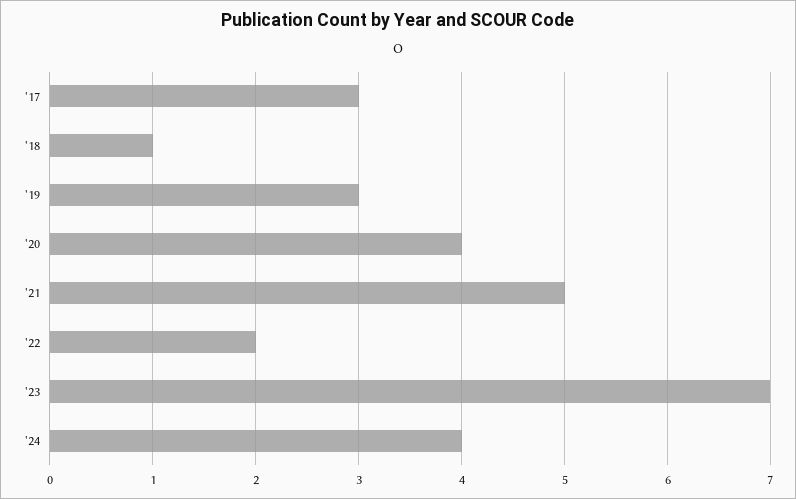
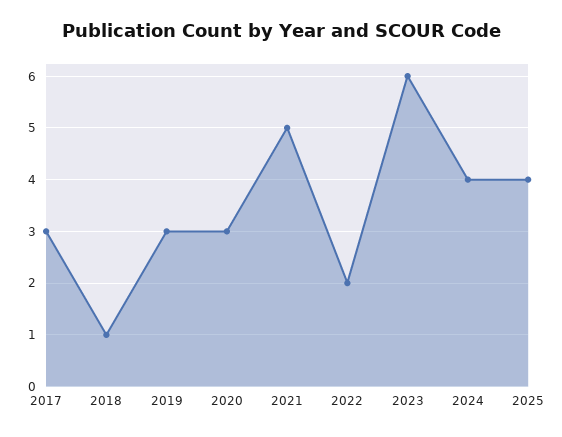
'20: 4 -> 3
'23: 7 -> 6
2025: none -> 4

